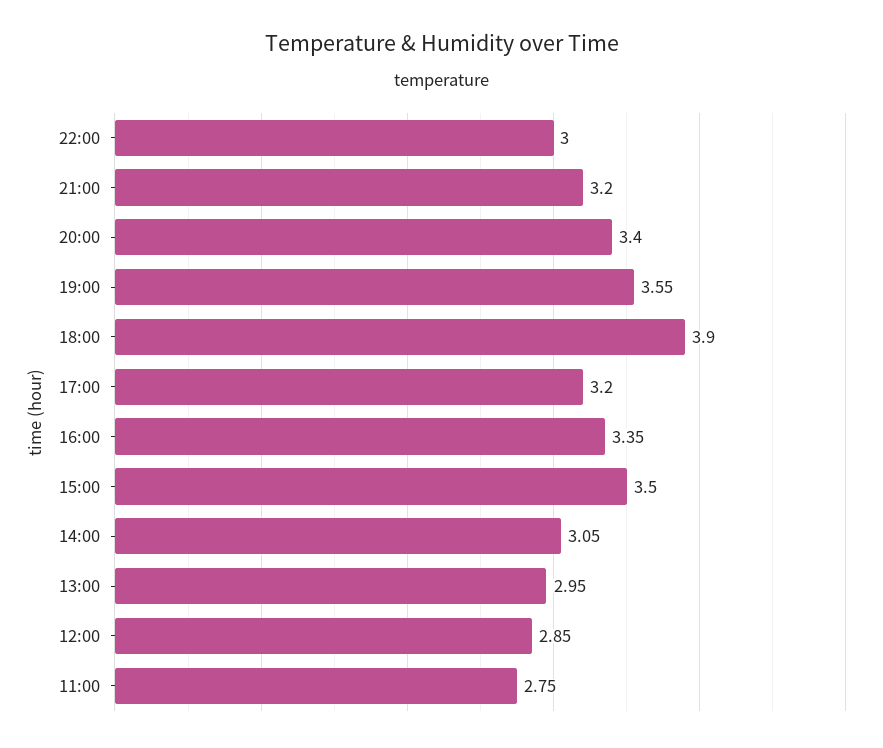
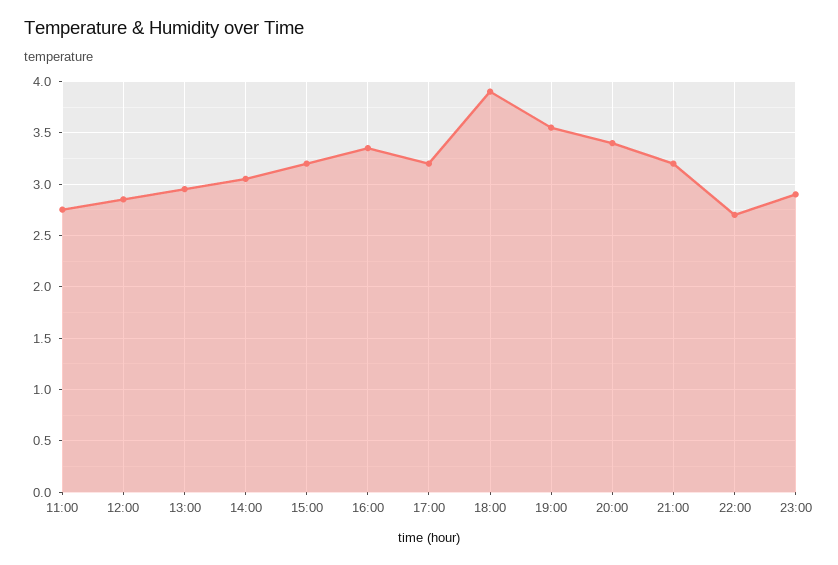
22:00: 3 -> 2.7
15:00: 3.5 -> 3.2
23:00: none -> 2.9

